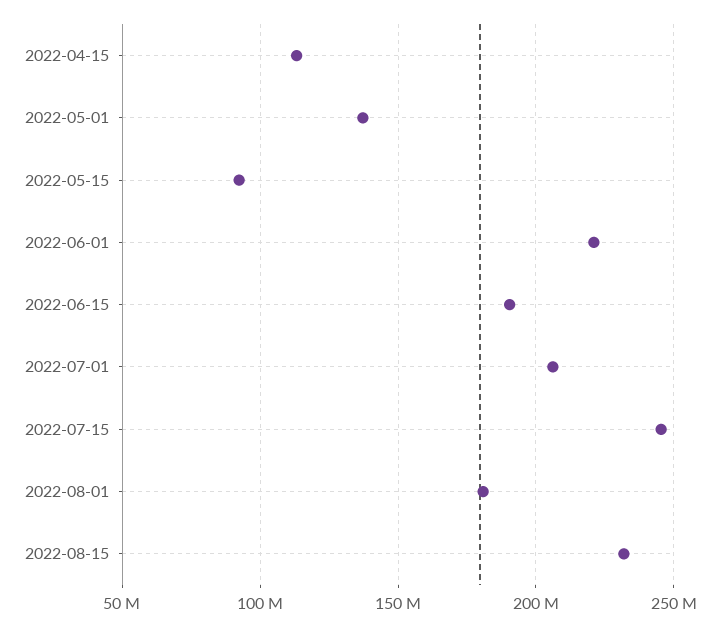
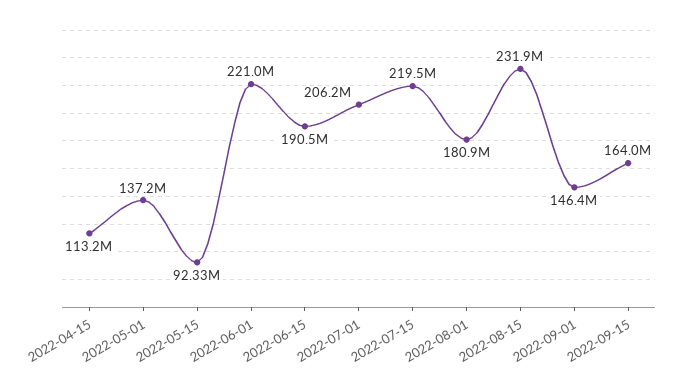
2022-07-15: 245000000 -> 219500000
2022-09-01: none -> 146400000
2022-09-15: none -> 164000000

